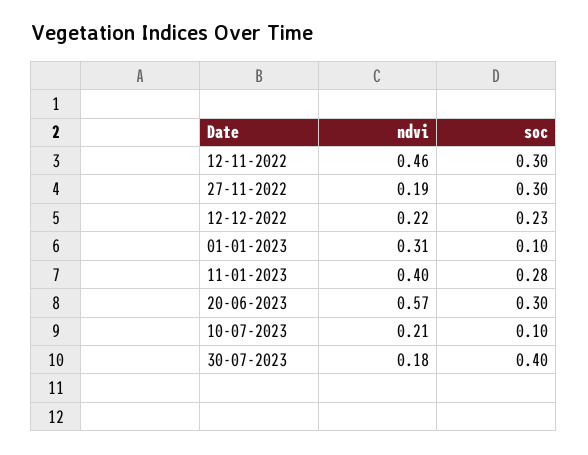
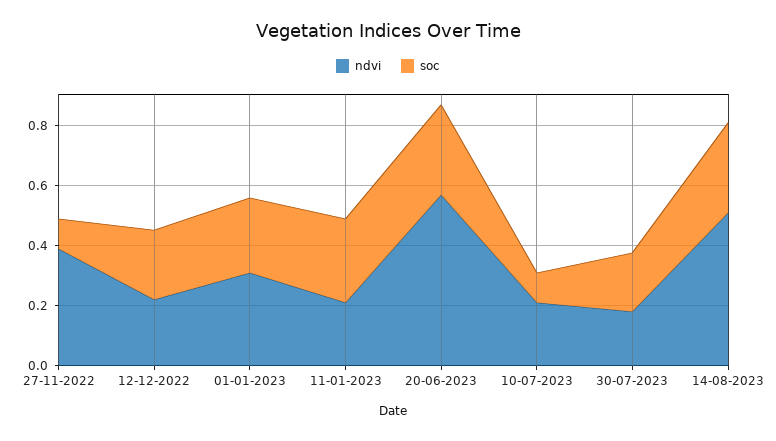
ndvi, 12-11-2022: 0.46 -> none
soc, 12-11-2022: 0.3 -> none
ndvi, 27-11-2022: 0.19 -> 0.4
soc, 27-11-2022: 0.3 -> 0.1
soc, 01-01-2023: 0.1 -> 0.25
ndvi, 11-01-2023: 0.4 -> 0.2
soc, 30-07-2023: 0.4 -> 0.2
ndvi, 14-08-2023: none -> 0.5
soc, 14-08-2023: none -> 0.3

